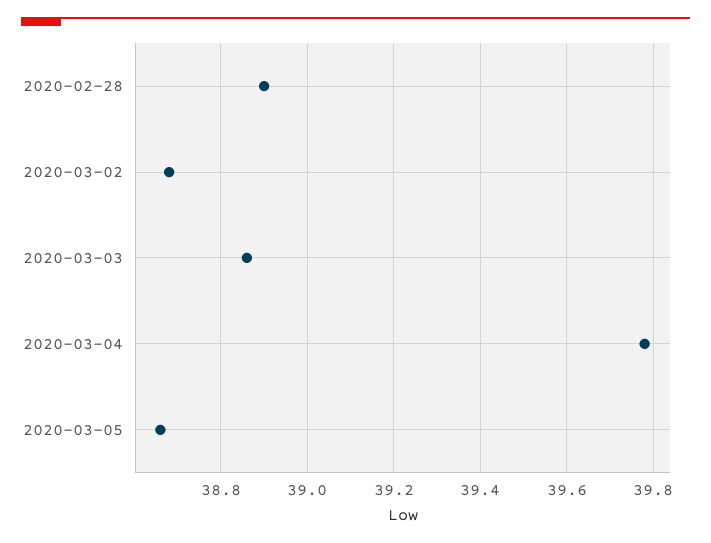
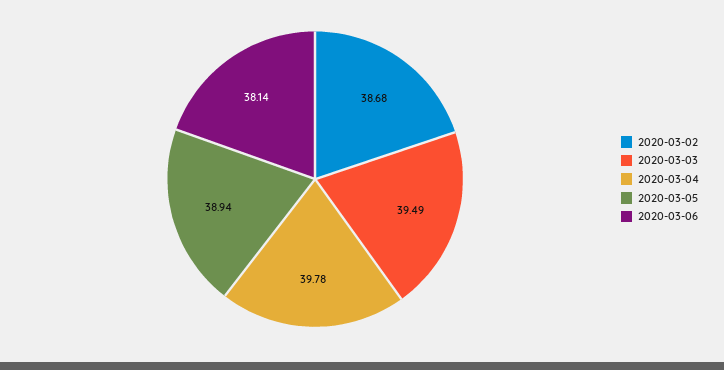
2020-02-28: 38.9 -> none
2020-03-03: 38.85 -> 39.49
2020-03-05: 38.65 -> 38.94
2020-03-06: none -> 38.14

